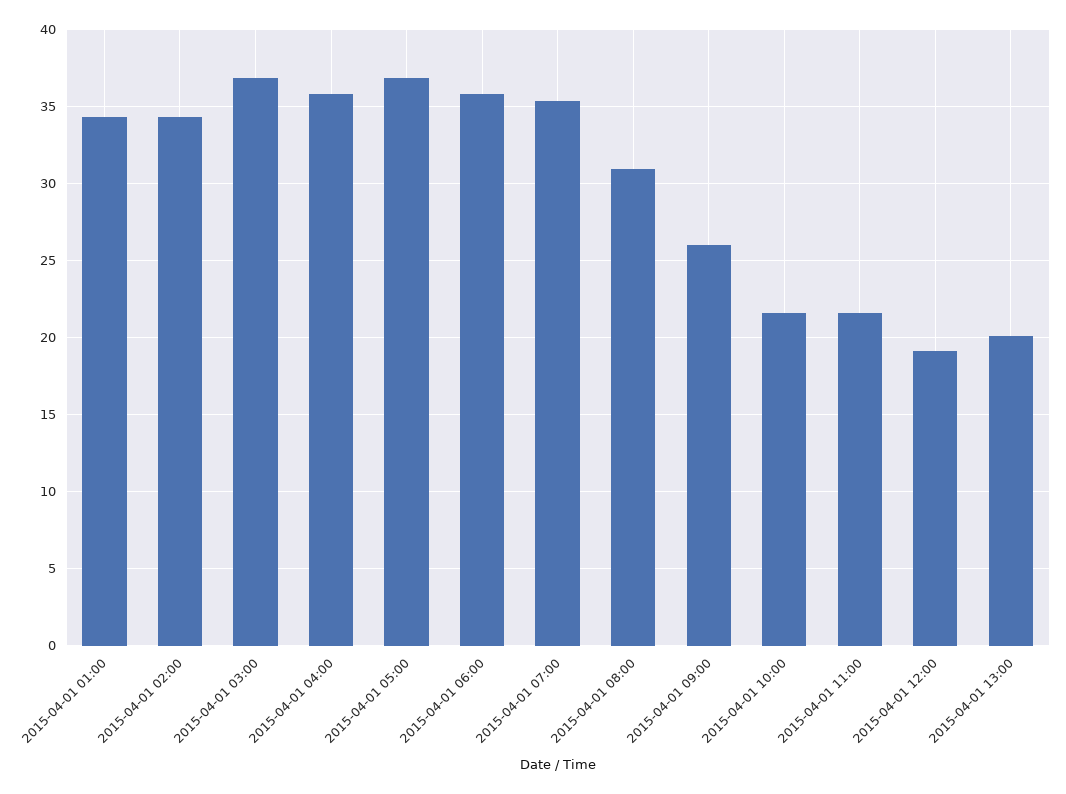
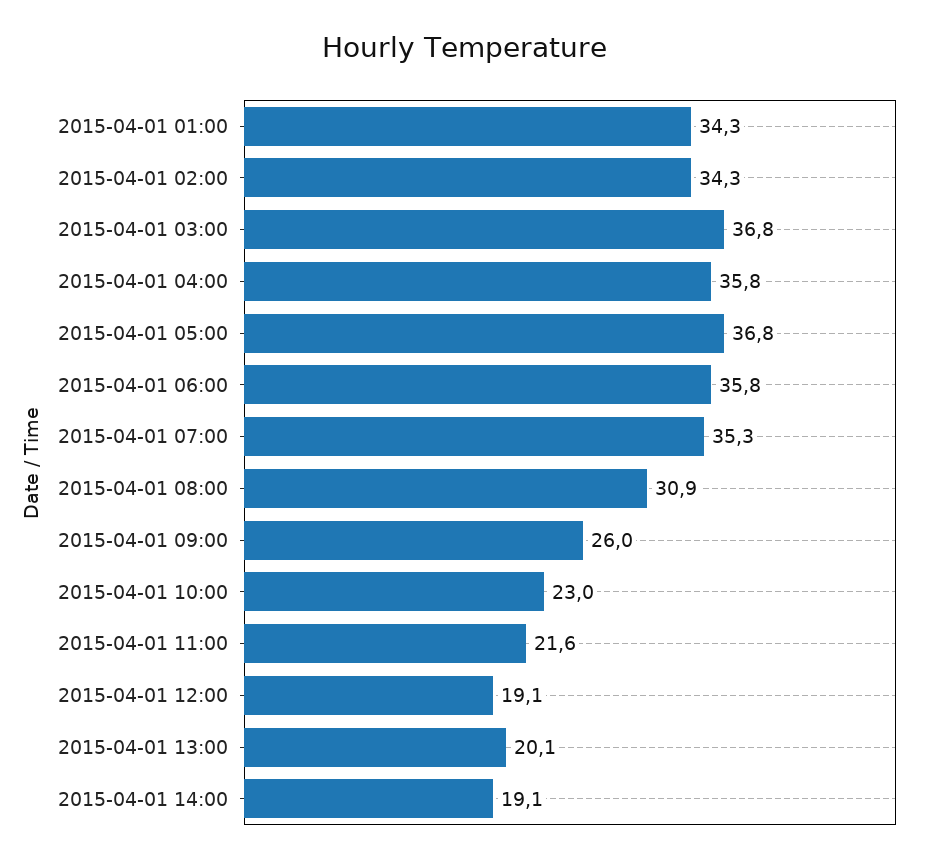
2015-04-01 10:00: 21.5 -> 23
2015-04-01 14:00: none -> 19.1

